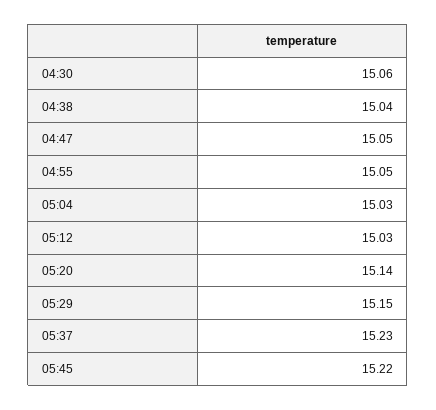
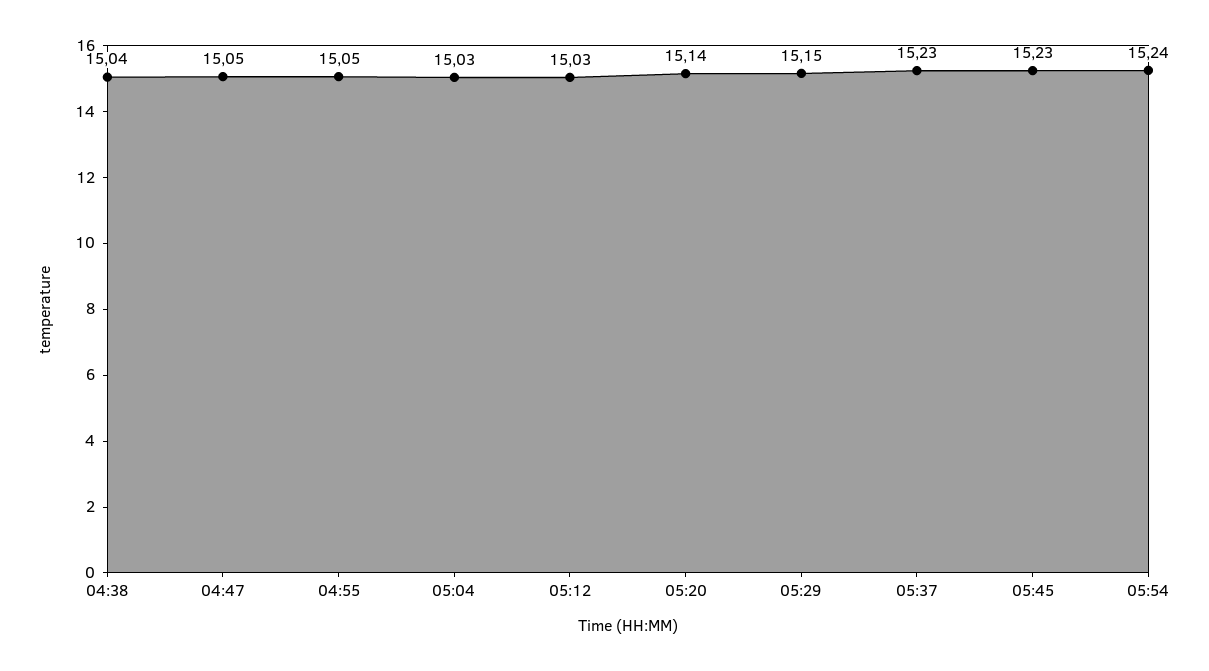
04:30: 15.06 -> none
05:45: 15.22 -> 15.23
05:54: none -> 15.24

